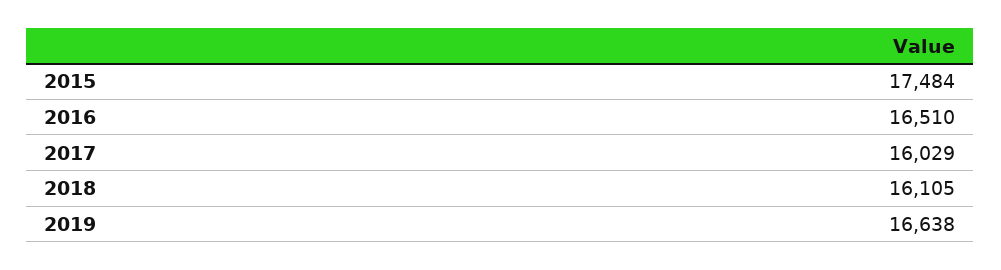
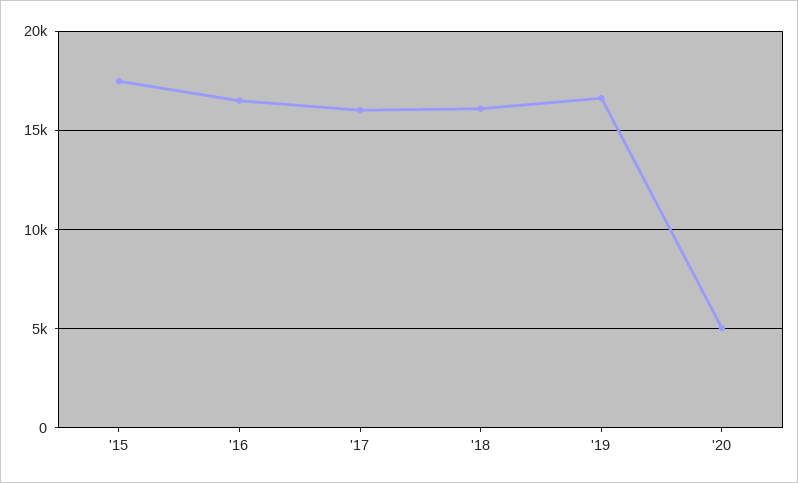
'20: none -> 5000

